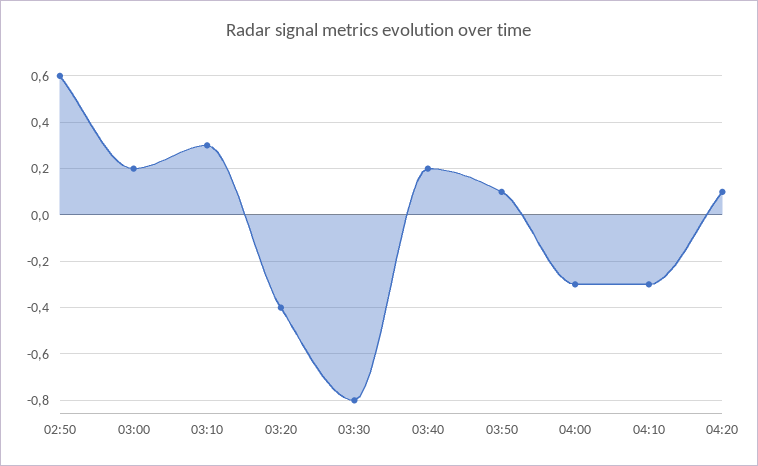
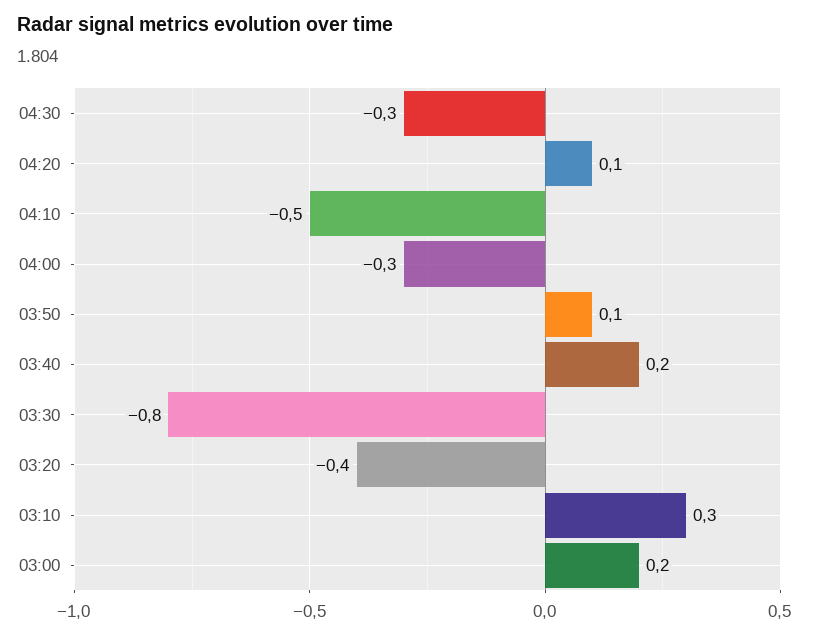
02:50: 0.6 -> none
04:10: -0.3 -> -0.5
04:30: none -> -0.3

